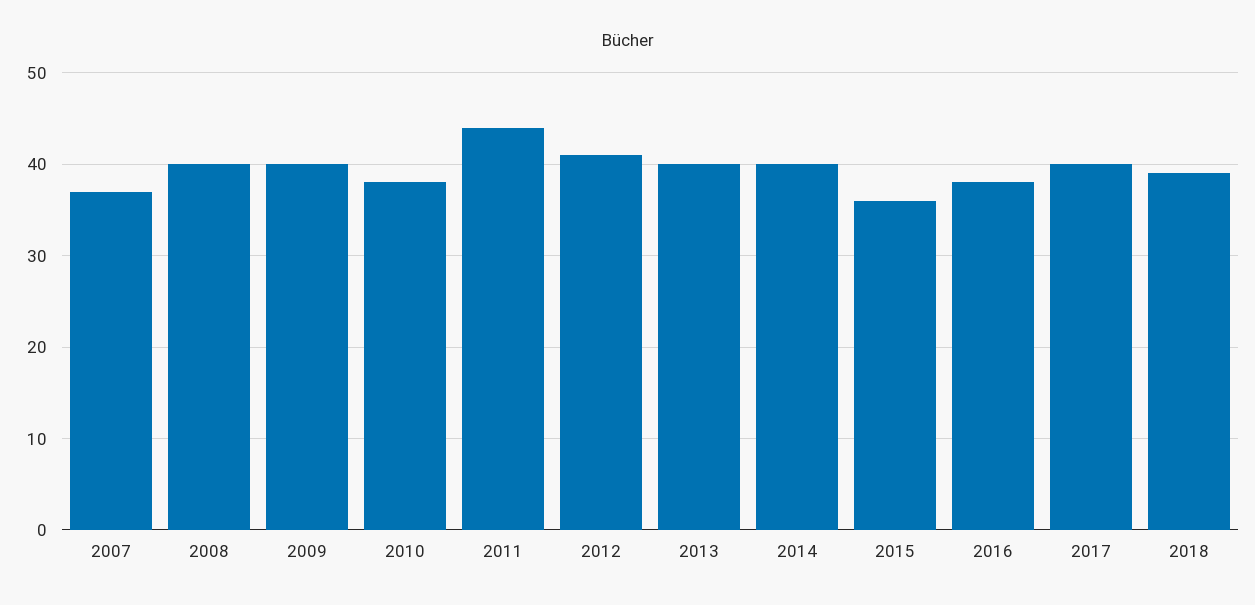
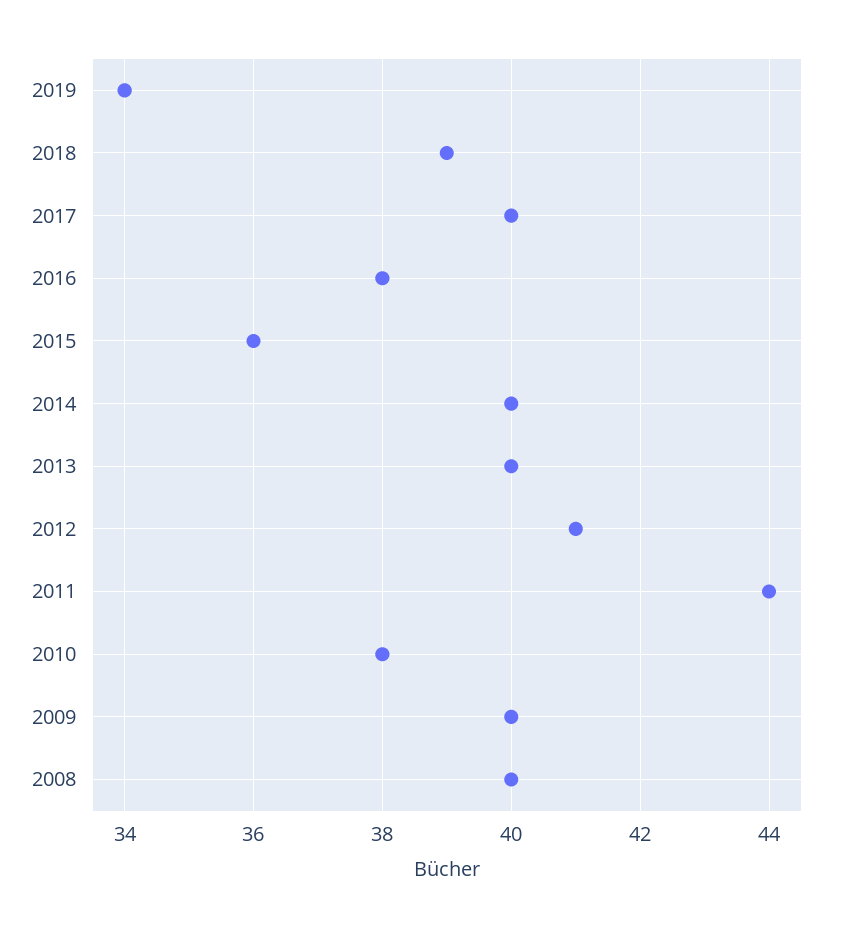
2007: 37 -> none
2019: none -> 34

